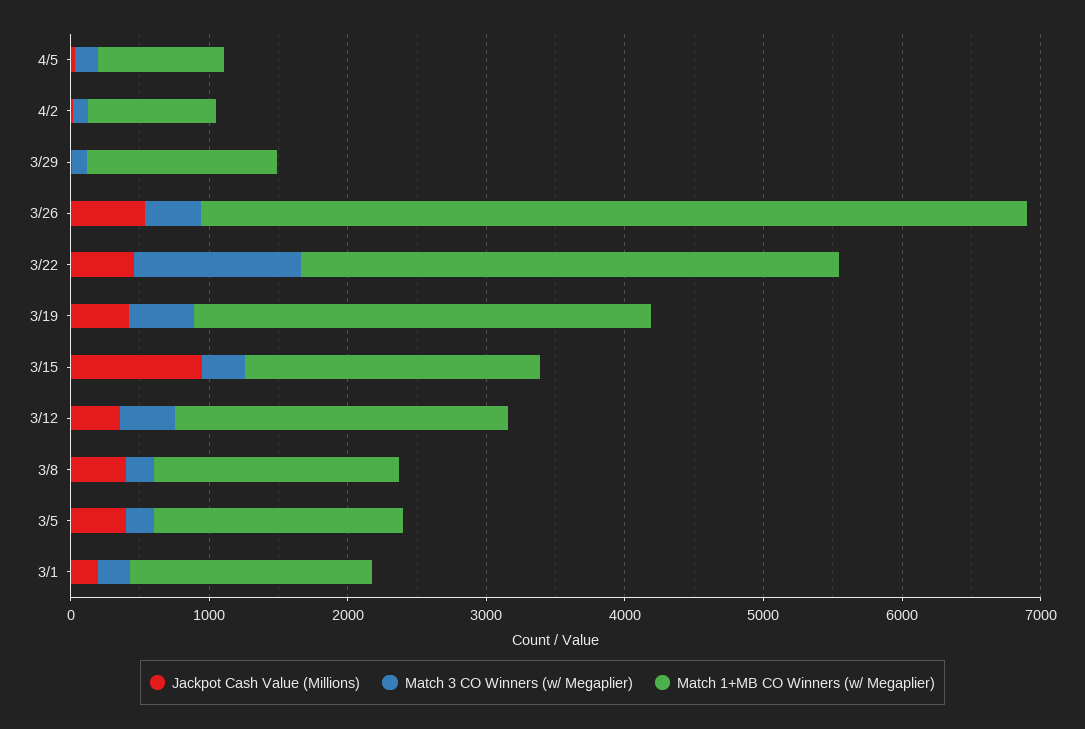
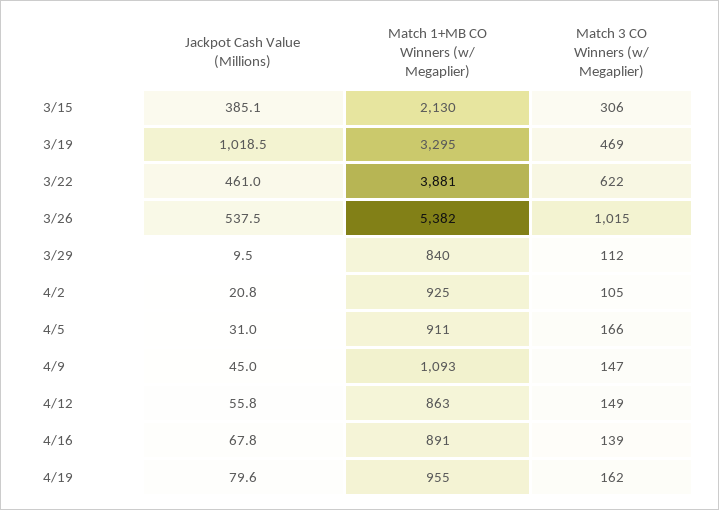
Match 1+MB CO Winners (w/ Megaplier), 3/29: 1400 -> 840
Match 3 CO Winners (w/ Megaplier), 3/26: 400 -> 1015
Match 1+MB CO Winners (w/ Megaplier), 3/26: 6000 -> 5382
Match 3 CO Winners (w/ Megaplier), 3/22: 1200 -> 622
Jackpot Cash Value (Millions), 3/19: 400 -> 1018.5
Jackpot Cash Value (Millions), 3/15: 1000 -> 385.1
Jackpot Cash Value (Millions), 3/12: 400 -> none
Match 3 CO Winners (w/ Megaplier), 3/12: 400 -> none
Match 1+MB CO Winners (w/ Megaplier), 3/12: 2400 -> none
Jackpot Cash Value (Millions), 3/8: 400 -> none
Match 3 CO Winners (w/ Megaplier), 3/8: 200 -> none
Match 1+MB CO Winners (w/ Megaplier), 3/8: 1800 -> none
Jackpot Cash Value (Millions), 3/5: 400 -> none
Match 3 CO Winners (w/ Megaplier), 3/5: 200 -> none
Match 1+MB CO Winners (w/ Megaplier), 3/5: 1800 -> none
Jackpot Cash Value (Millions), 3/1: 200 -> none
Match 3 CO Winners (w/ Megaplier), 3/1: 200 -> none
Match 1+MB CO Winners (w/ Megaplier), 3/1: 1800 -> none
Jackpot Cash Value (Millions), 4/9: none -> 45
Match 1+MB CO Winners (w/ Megaplier), 4/9: none -> 1093
Match 3 CO Winners (w/ Megaplier), 4/9: none -> 147
Jackpot Cash Value (Millions), 4/12: none -> 55.8
Match 1+MB CO Winners (w/ Megaplier), 4/12: none -> 863
Match 3 CO Winners (w/ Megaplier), 4/12: none -> 149
Jackpot Cash Value (Millions), 4/16: none -> 67.8
Match 1+MB CO Winners (w/ Megaplier), 4/16: none -> 891
Match 3 CO Winners (w/ Megaplier), 4/16: none -> 139
Jackpot Cash Value (Millions), 4/19: none -> 79.6
Match 1+MB CO Winners (w/ Megaplier), 4/19: none -> 955
Match 3 CO Winners (w/ Megaplier), 4/19: none -> 162

